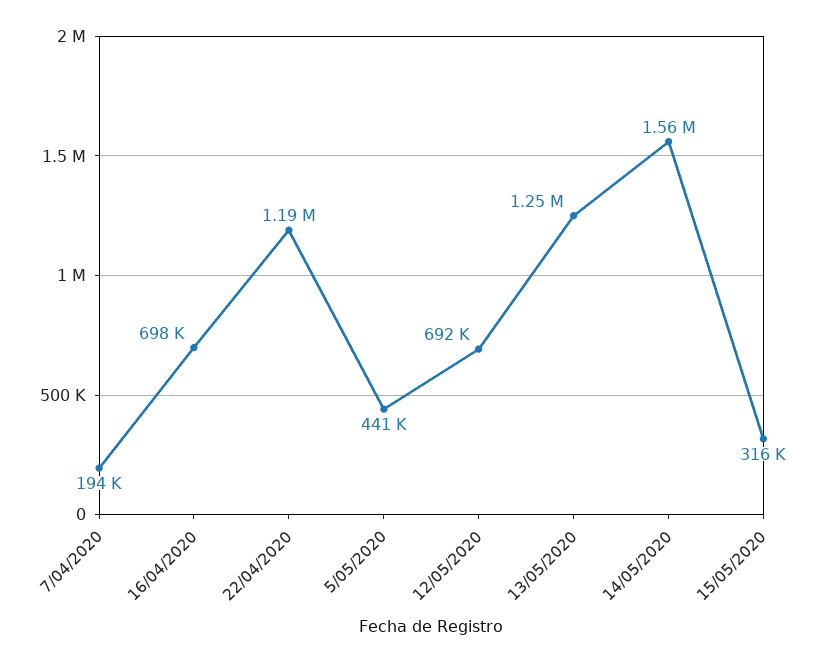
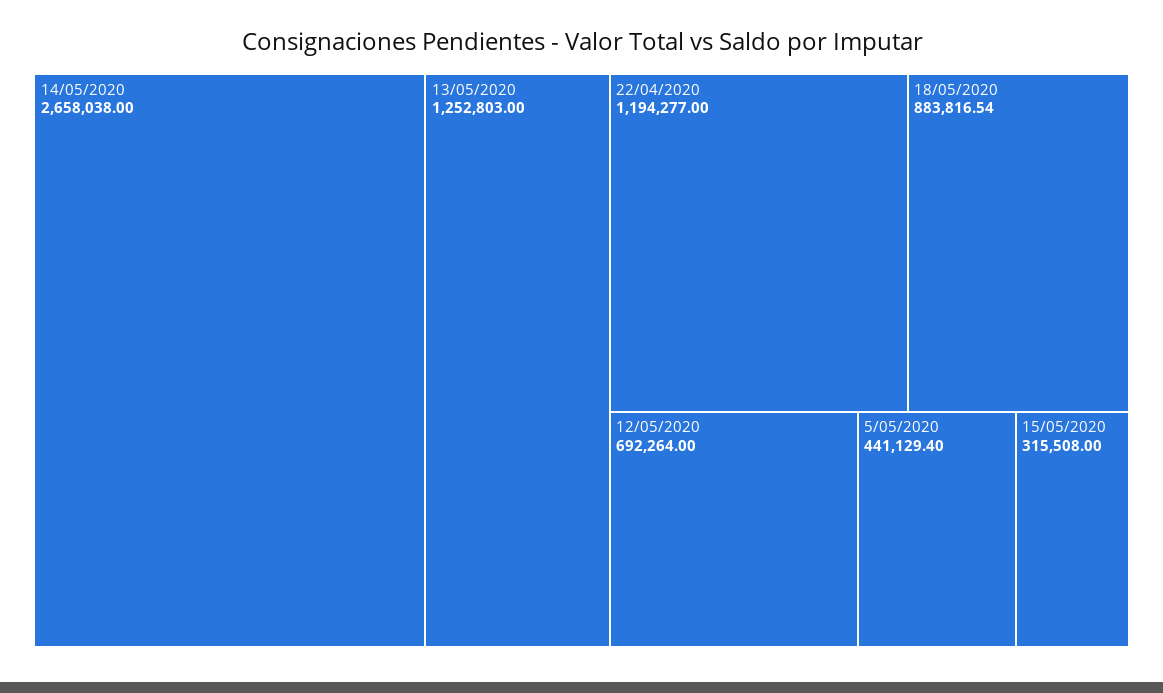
7/04/2020: 194000 -> none
16/04/2020: 698000 -> none
14/05/2020: 1560000 -> 2658038
18/05/2020: none -> 883816.54

